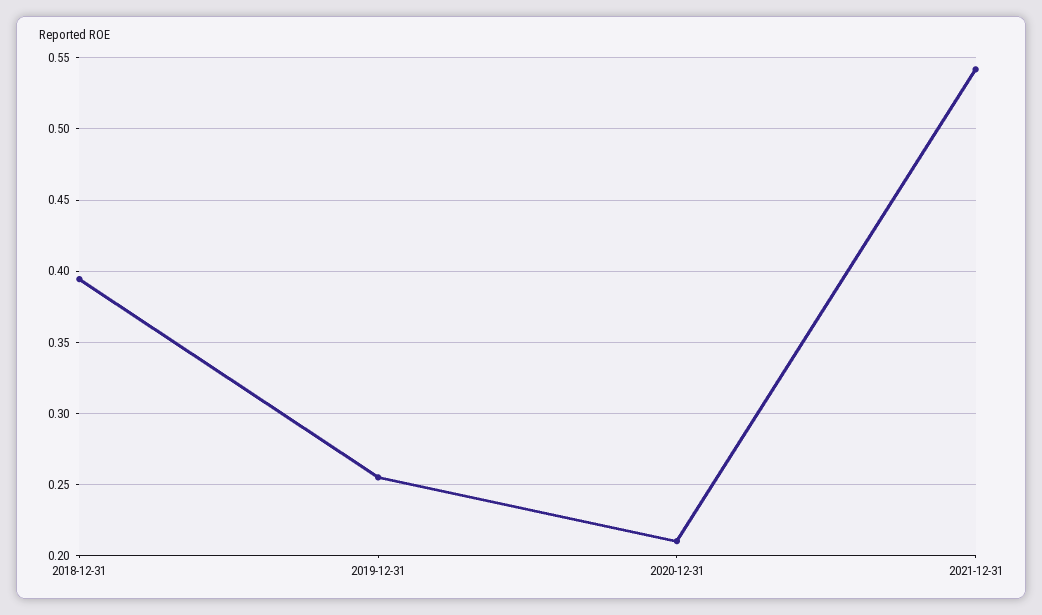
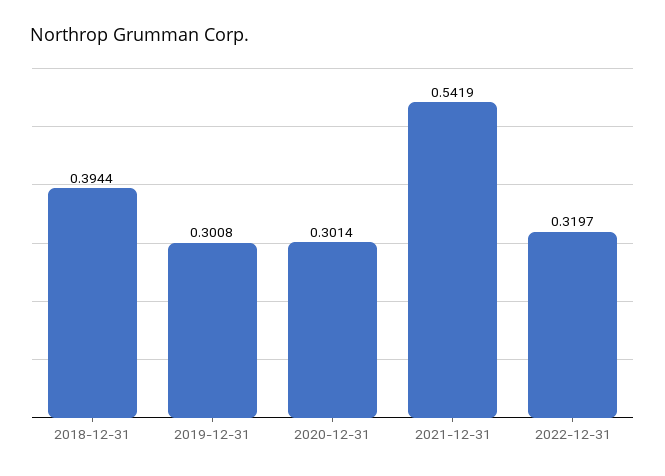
2019-12-31: 0.255 -> 0.3008
2020-12-31: 0.21 -> 0.3014
2022-12-31: none -> 0.3197

